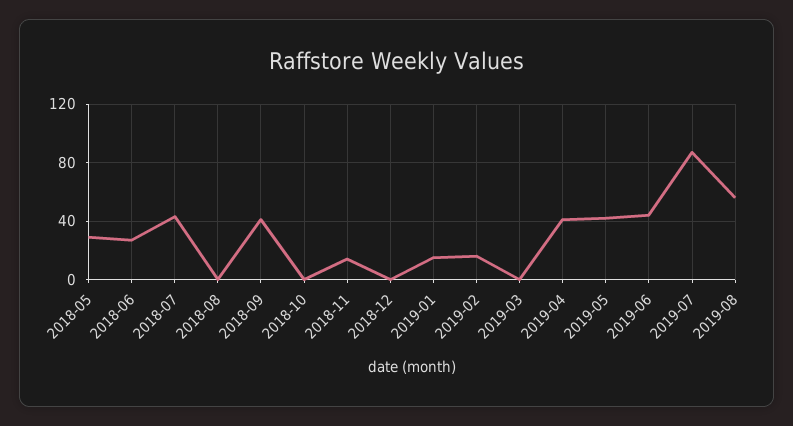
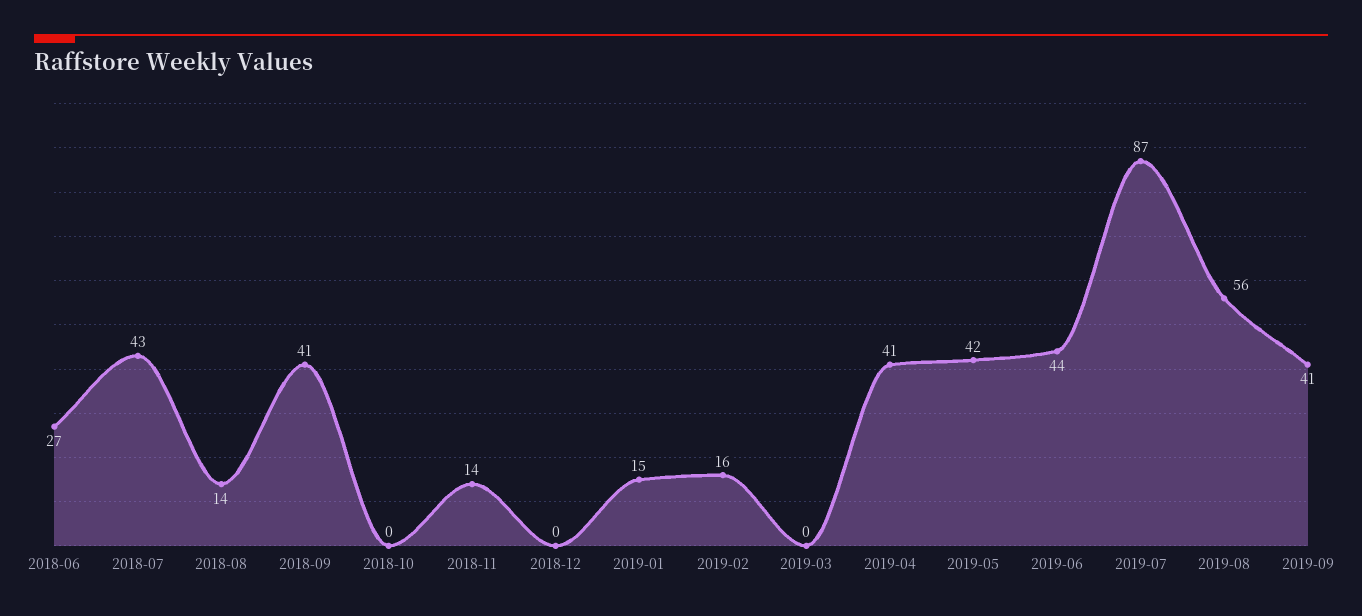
2018-05: 30 -> none
2018-08: 0 -> 14
2019-09: none -> 41

